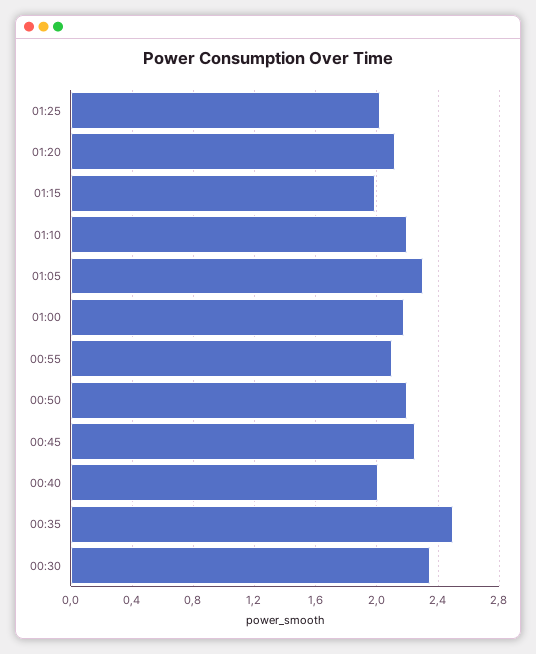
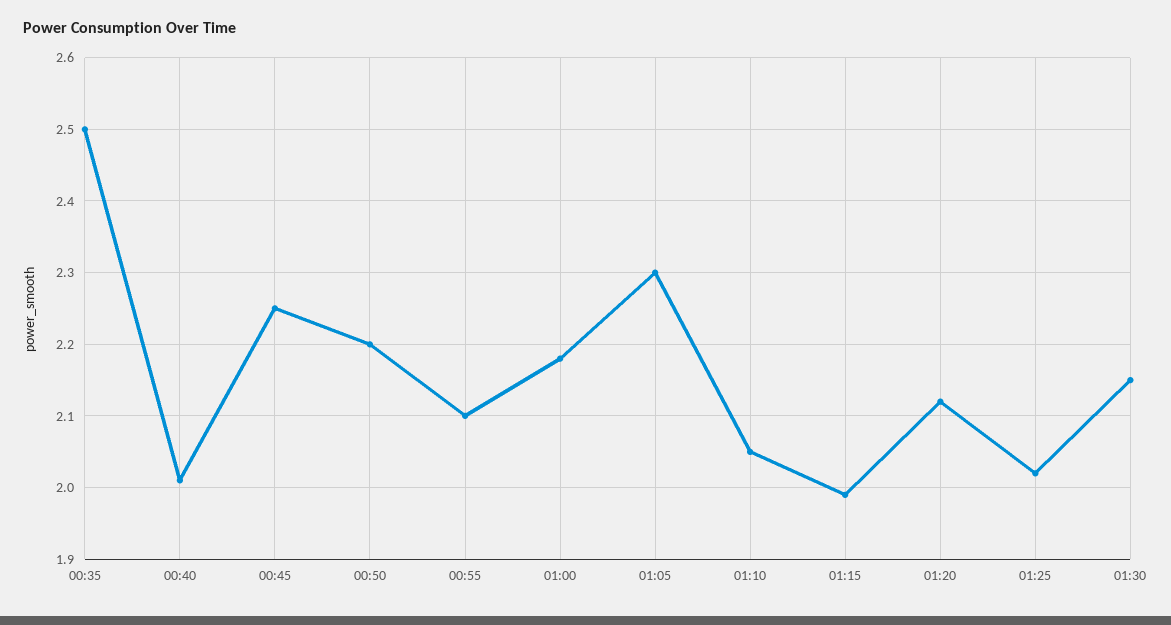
01:10: 2.2 -> 2.05
00:30: 2.35 -> none
01:30: none -> 2.15

